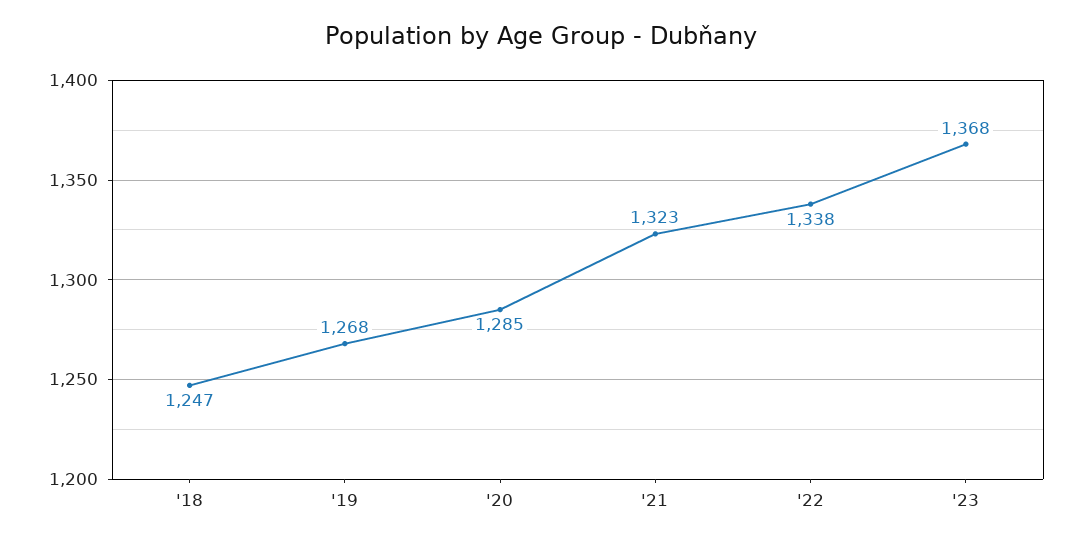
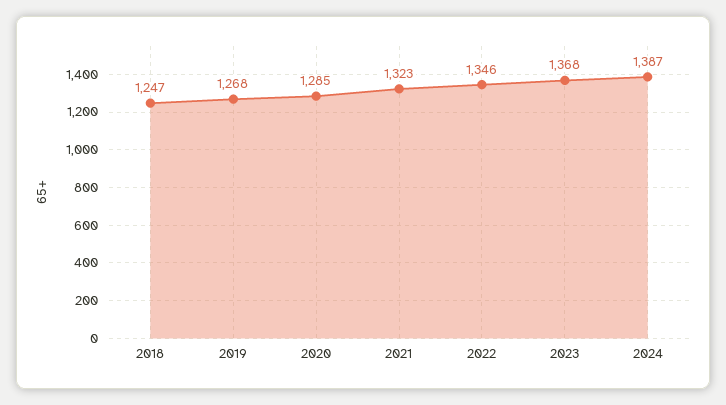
'22: 1338 -> 1346
2024: none -> 1387

